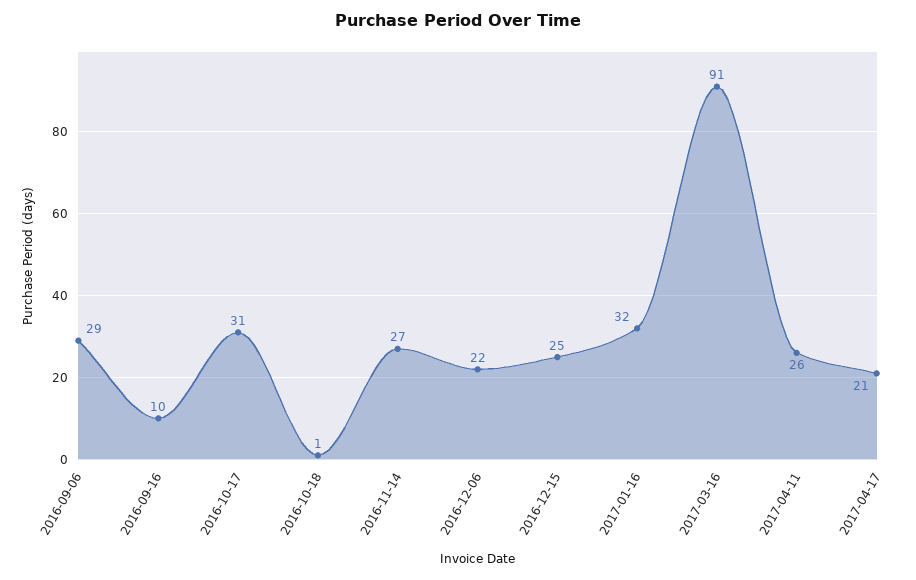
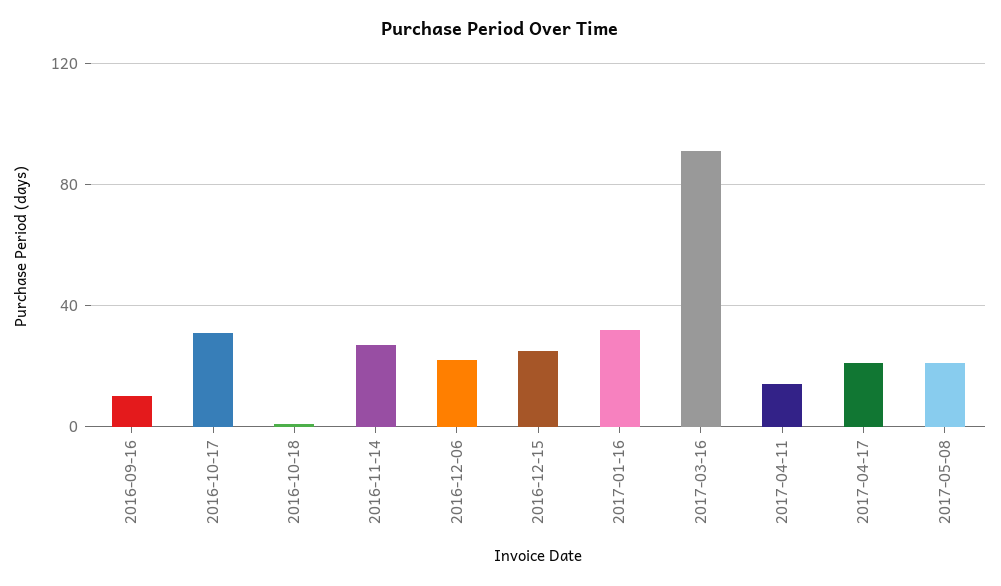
2016-09-06: 29 -> none
2017-04-11: 26 -> 15
2017-05-08: none -> 20

